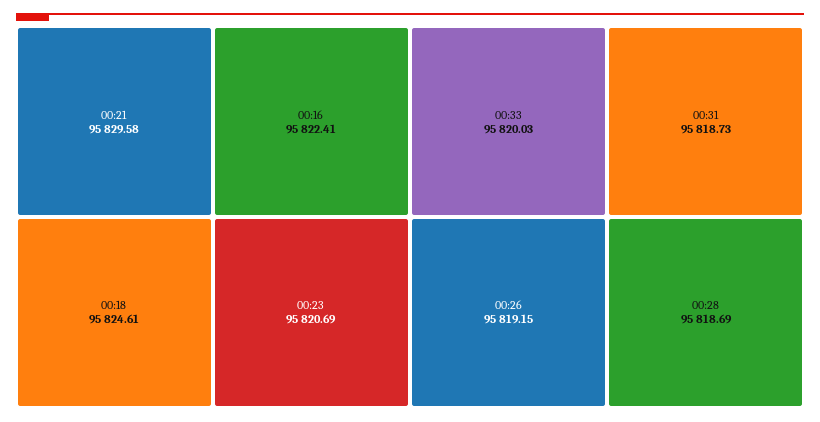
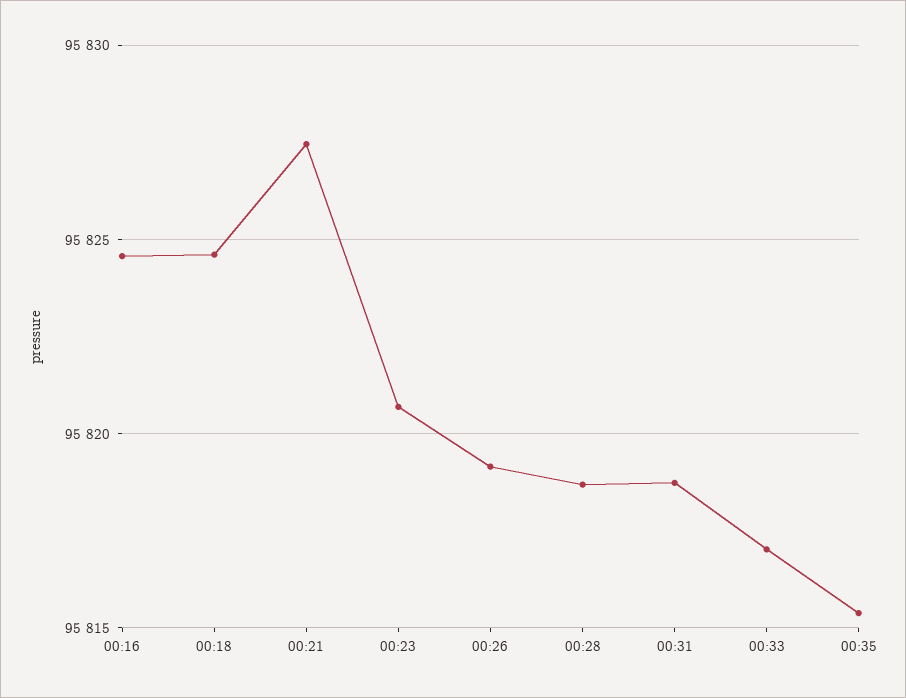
00:21: 95829.58 -> 95827.5
00:16: 95822.41 -> 95824.5
00:33: 95820.03 -> 95817
00:35: none -> 95815.5

